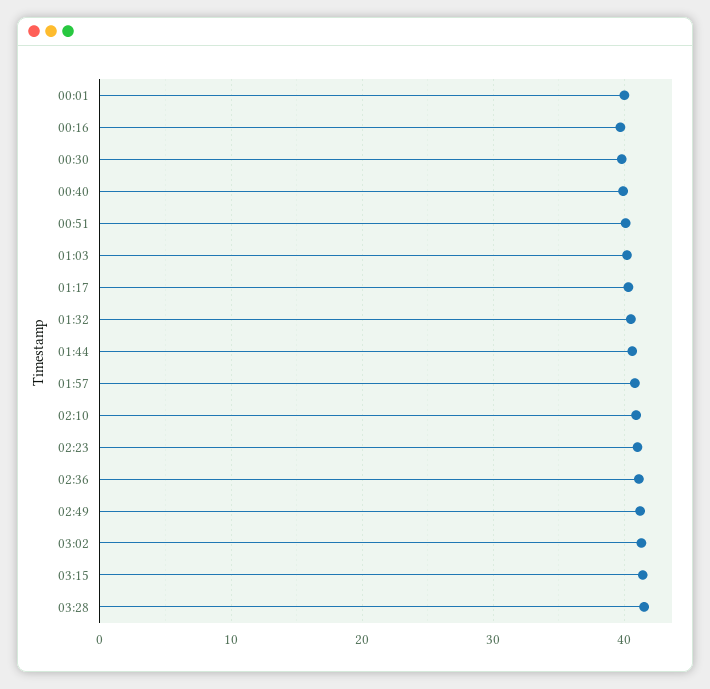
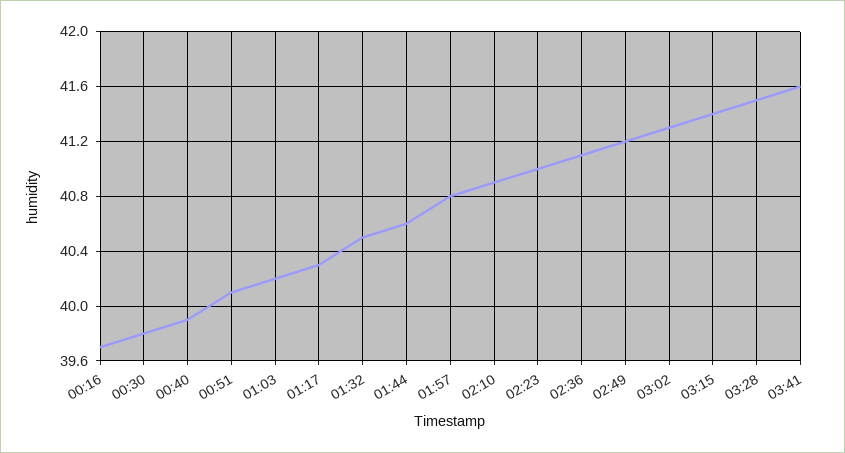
00:01: 40 -> none
03:41: none -> 41.6

